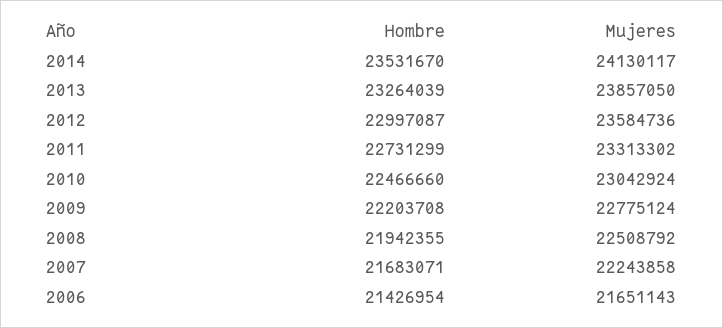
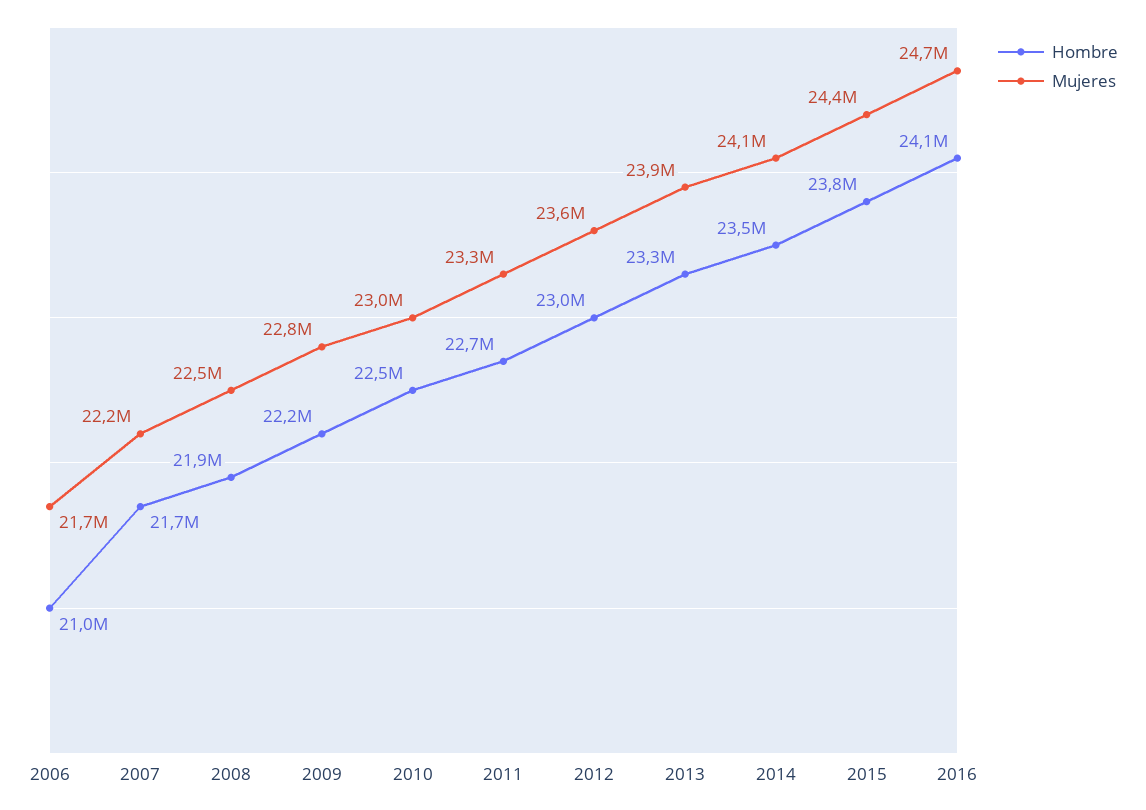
Hombre, 2006: 21426954 -> 21000000
Hombre, 2015: none -> 23800000
Mujeres, 2015: none -> 24400000
Hombre, 2016: none -> 24100000
Mujeres, 2016: none -> 24700000

